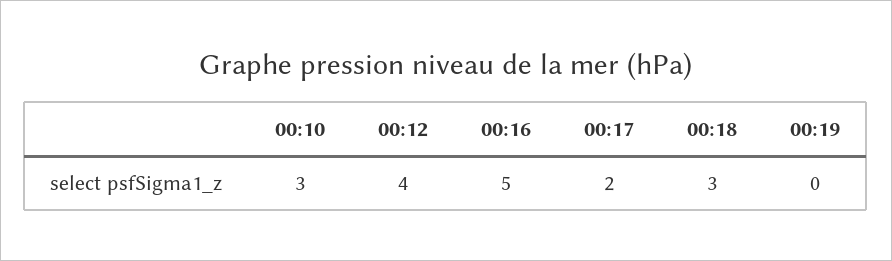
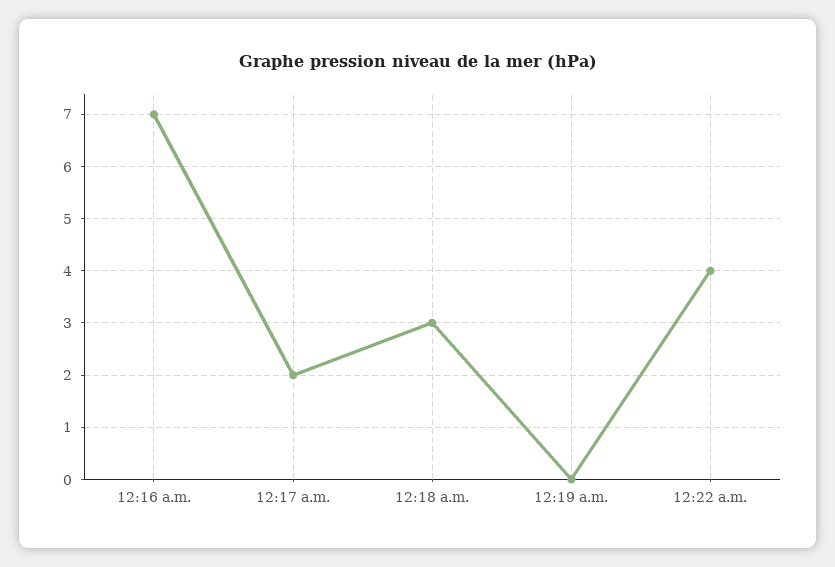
00:10: 3 -> none
00:12: 4 -> none
00:16: 5 -> 7
12:22 a.m.: none -> 4

